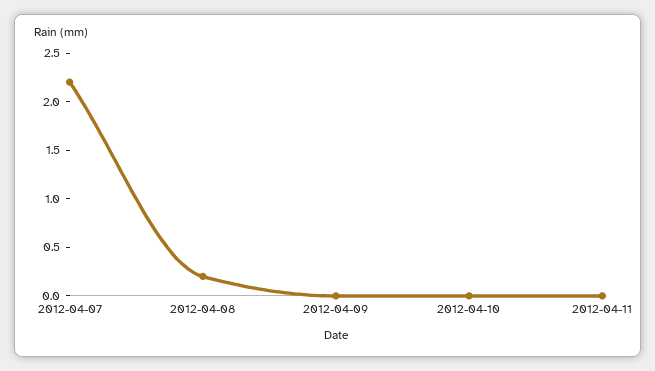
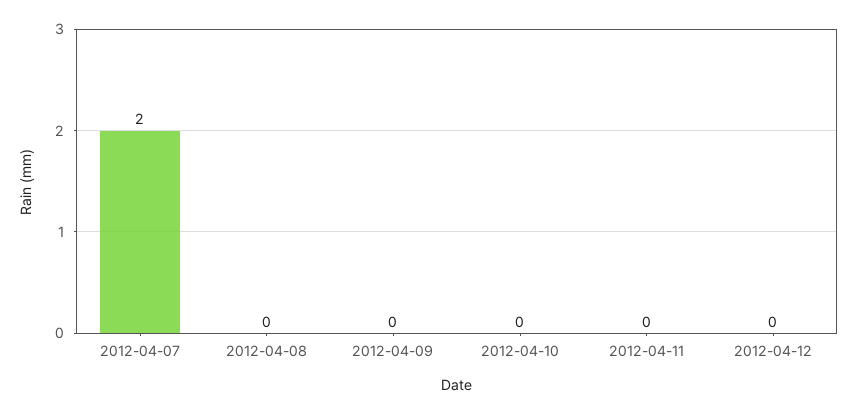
2012-04-07: 2.2 -> 2
2012-04-08: 0.2 -> 0
2012-04-12: none -> 0

